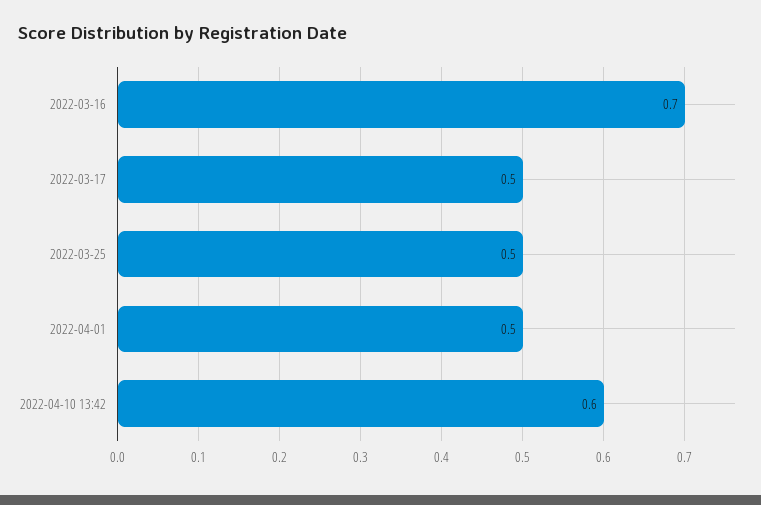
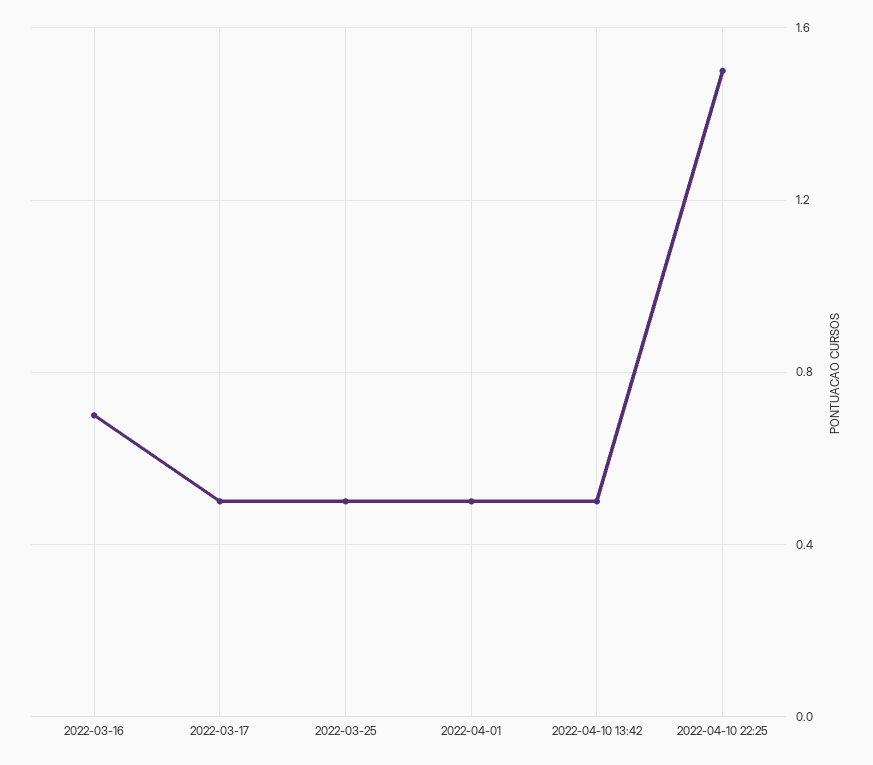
2022-04-10 13:42: 0.6 -> 0.5
2022-04-10 22:25: none -> 1.5

